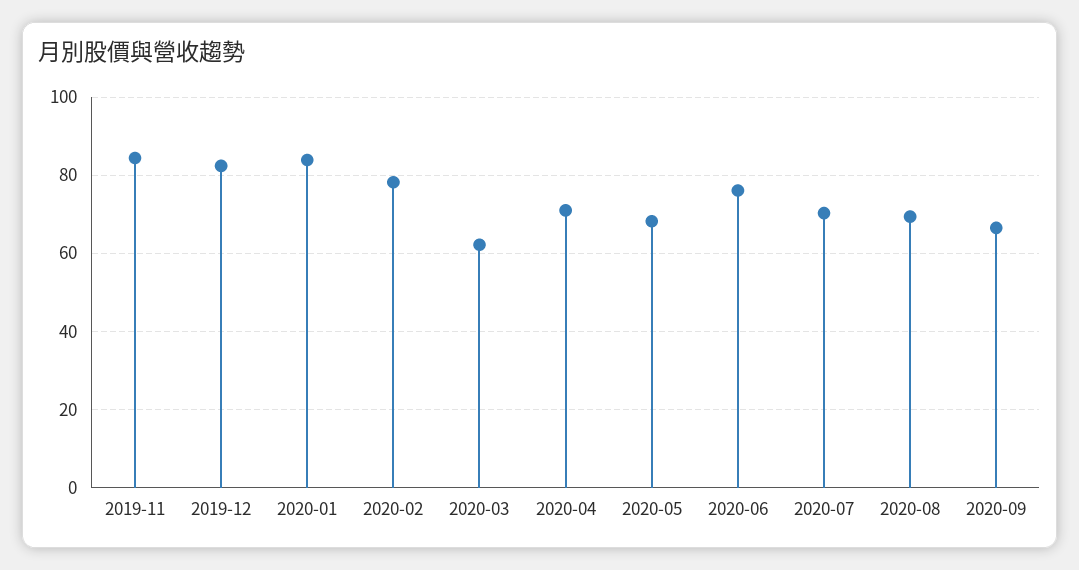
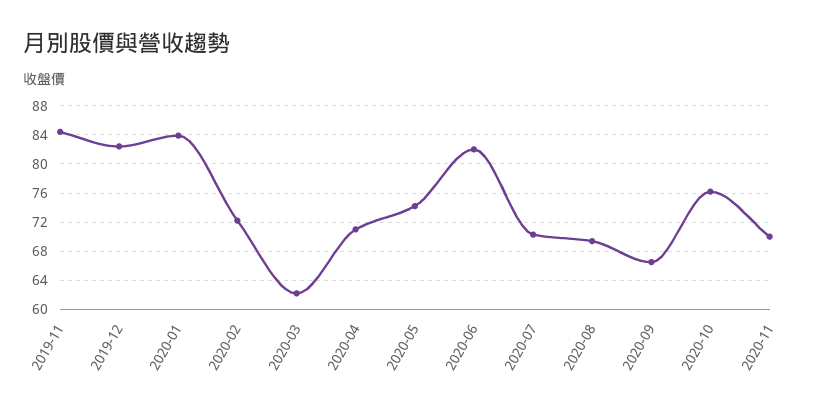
2020-02: 78 -> 72
2020-05: 68 -> 74
2020-06: 76 -> 82
2020-10: none -> 76
2020-11: none -> 70

